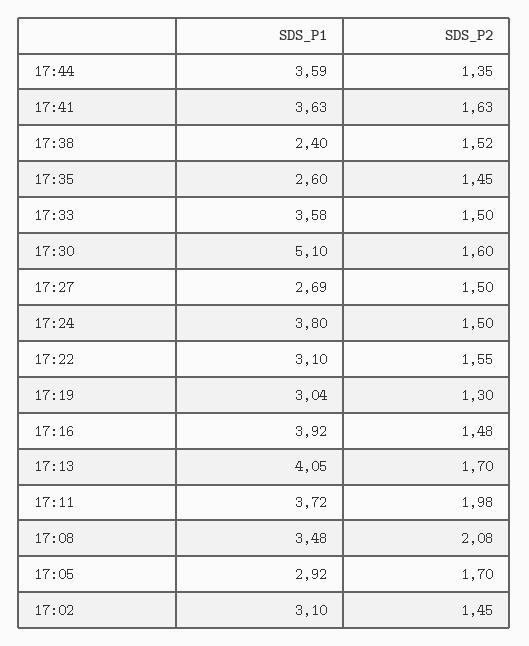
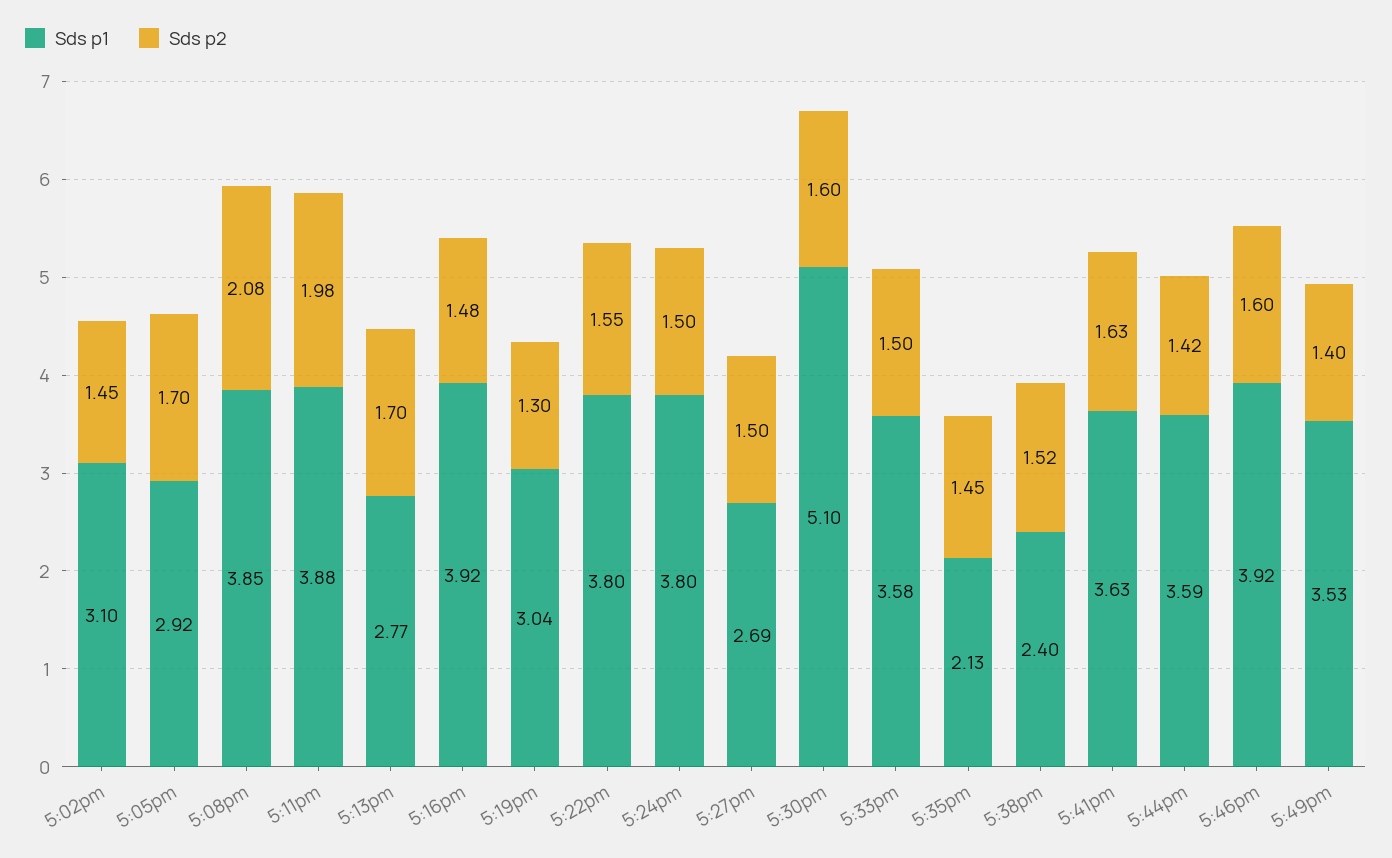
SDS_P2, 17:44: 1.35 -> 1.42
SDS_P1, 17:35: 2.6 -> 2.13
SDS_P1, 17:22: 3.1 -> 3.8
SDS_P1, 17:13: 4.05 -> 2.77
SDS_P1, 17:11: 3.72 -> 3.88
SDS_P1, 17:08: 3.48 -> 3.85
SDS_P1, 5:46pm: none -> 3.92
SDS_P2, 5:46pm: none -> 1.6
SDS_P1, 5:49pm: none -> 3.53
SDS_P2, 5:49pm: none -> 1.4

